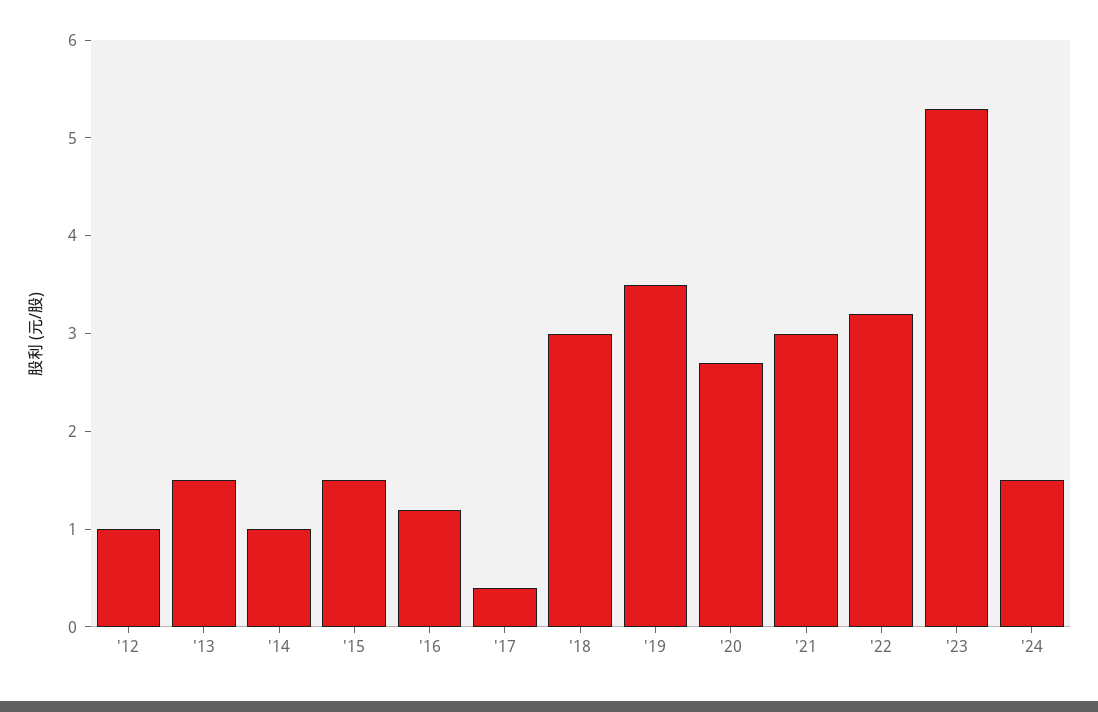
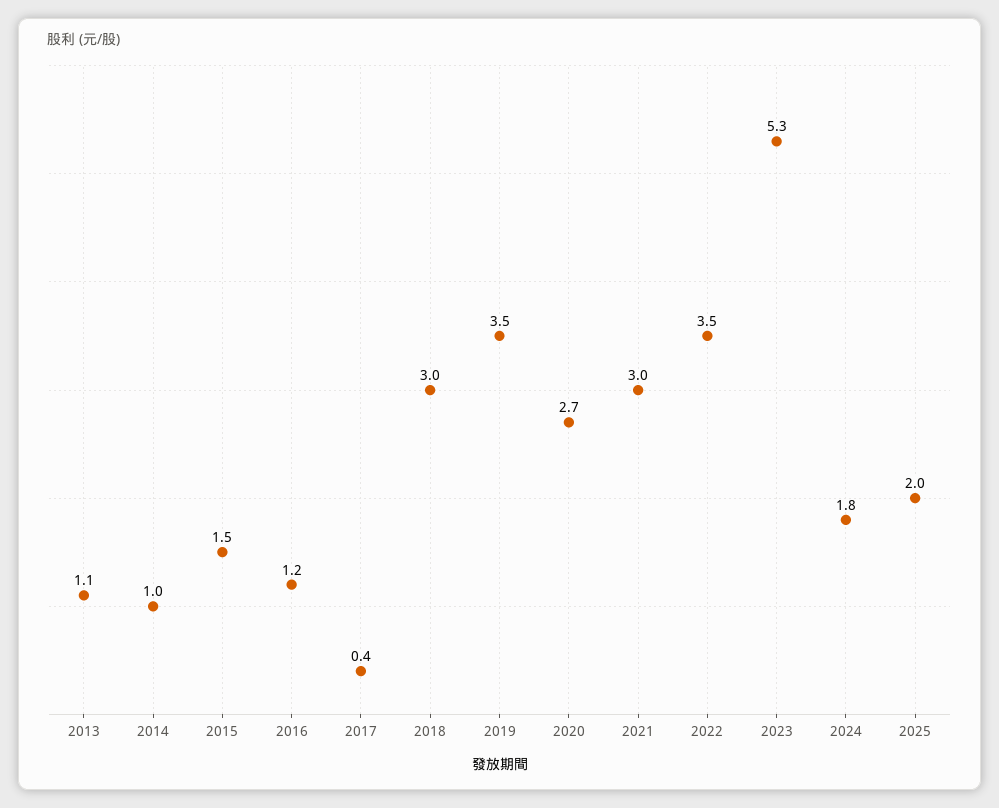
'12: 1 -> none
'13: 1.5 -> 1.1
'22: 3.2 -> 3.5
'24: 1.5 -> 1.8
2025: none -> 2

